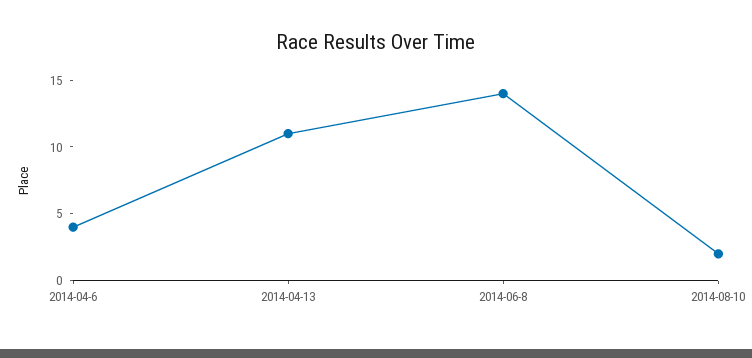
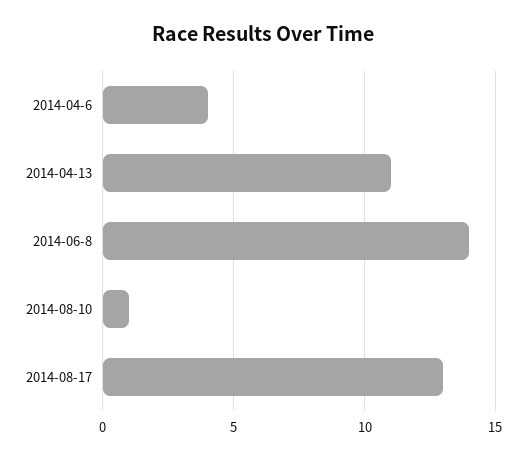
2014-08-10: 2 -> 1
2014-08-17: none -> 13

